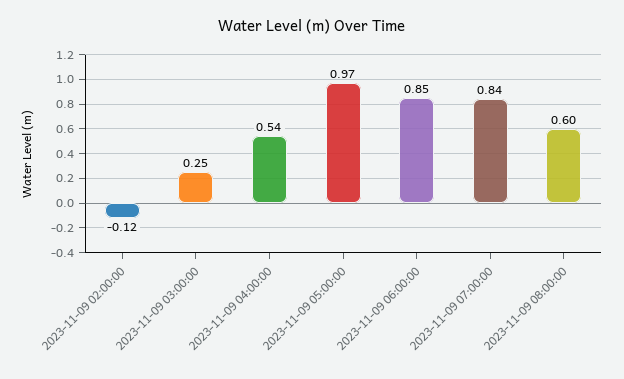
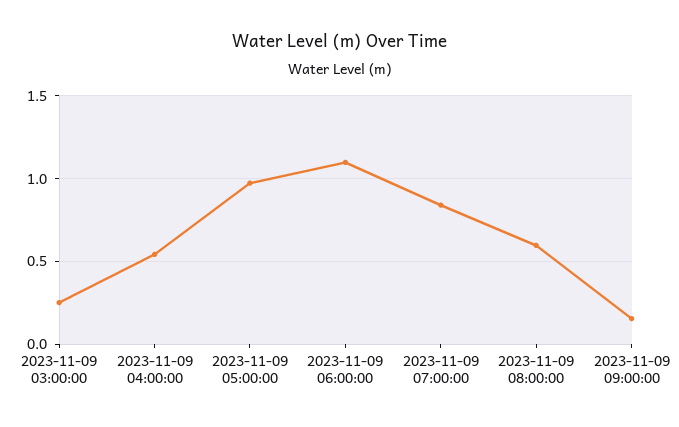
2023-11-09 02:00:00: -0.12 -> none
2023-11-09 06:00:00: 0.85 -> 1.1
2023-11-09 09:00:00: none -> 0.15

